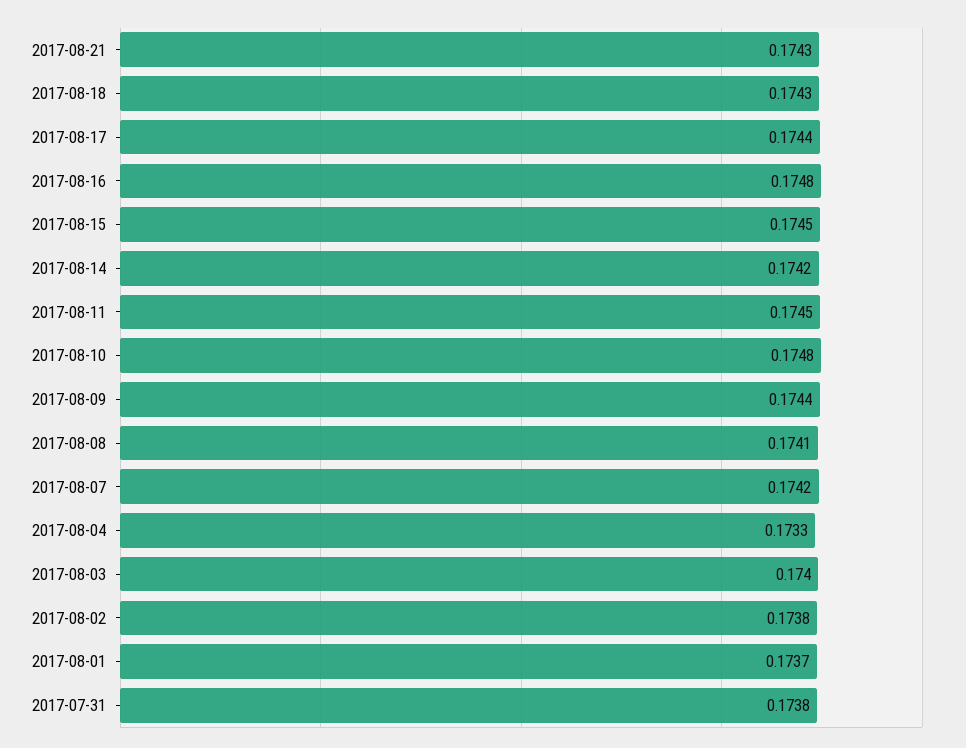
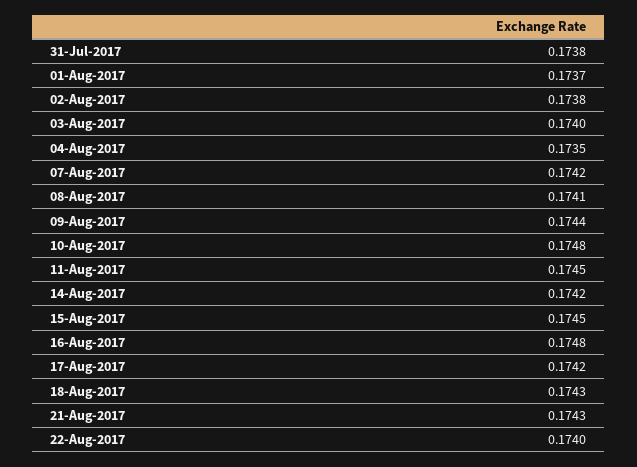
2017-08-17: 0.1744 -> 0.1742
2017-08-04: 0.1733 -> 0.1735
22-Aug-2017: none -> 0.174

